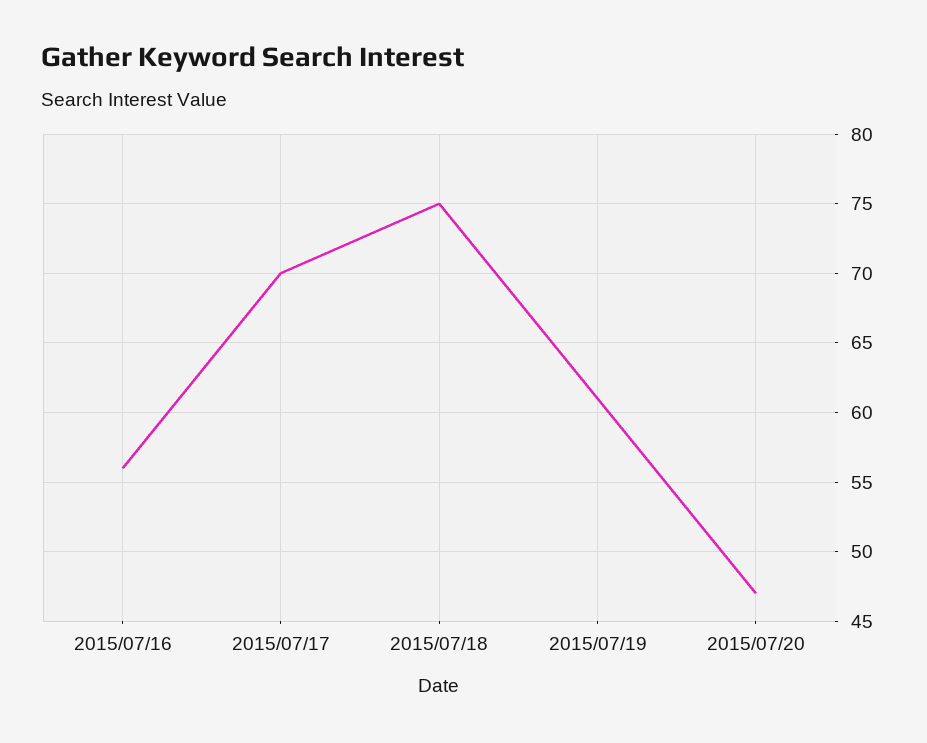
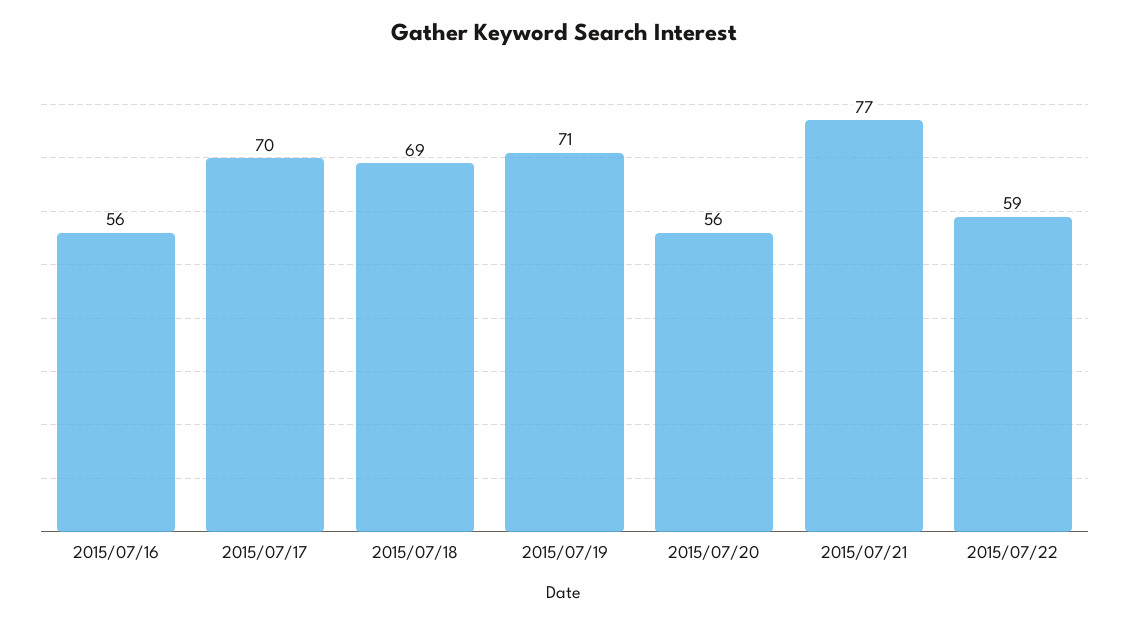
2015/07/18: 75 -> 69
2015/07/19: 61 -> 71
2015/07/20: 47 -> 56
2015/07/21: none -> 77
2015/07/22: none -> 59

